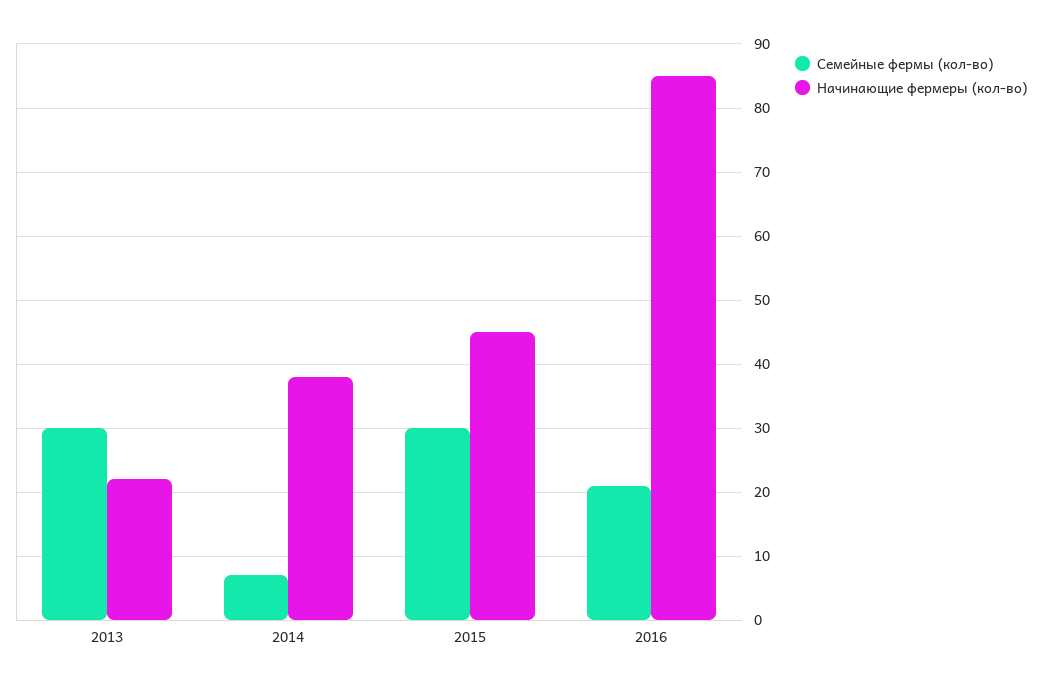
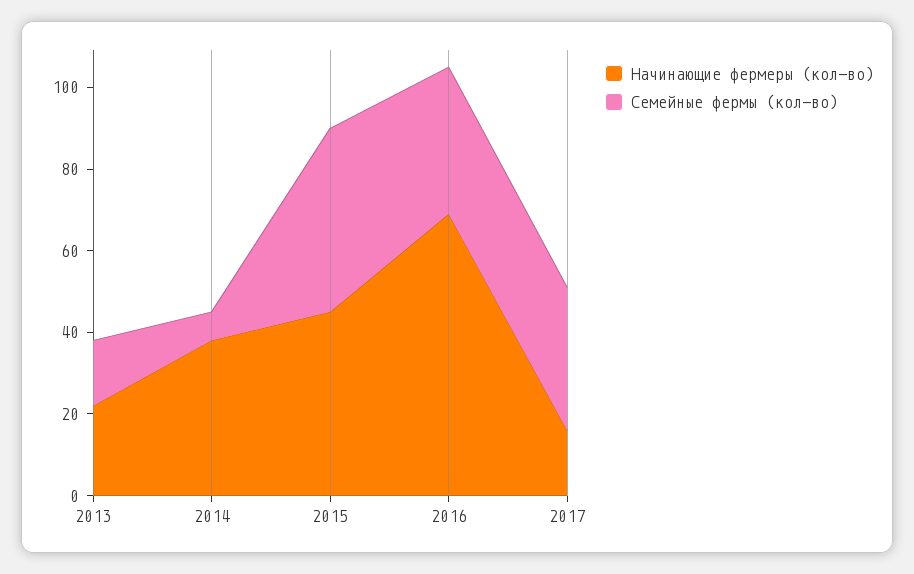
Семейные фермы (кол-во), 2013: 30 -> 15
Семейные фермы (кол-во), 2015: 30 -> 45
Семейные фермы (кол-во), 2016: 21 -> 35
Начинающие фермеры (кол-во), 2016: 85 -> 70
Начинающие фермеры (кол-во), 2017: none -> 15
Семейные фермы (кол-во), 2017: none -> 35

